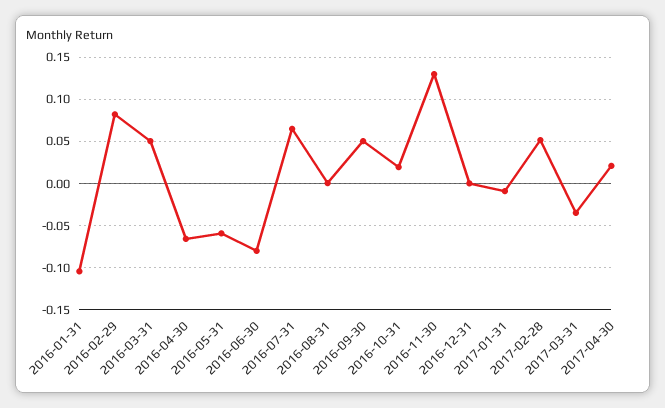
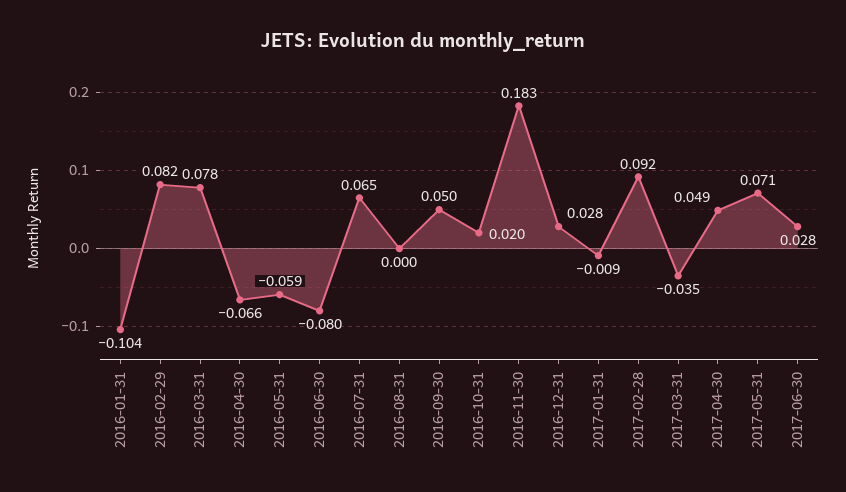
2016-03-31: 0.05 -> 0.078
2016-11-30: 0.13 -> 0.183
2016-12-31: 0 -> 0.028
2017-02-28: 0.05 -> 0.092
2017-04-30: 0.02 -> 0.049
2017-05-31: none -> 0.071
2017-06-30: none -> 0.028

